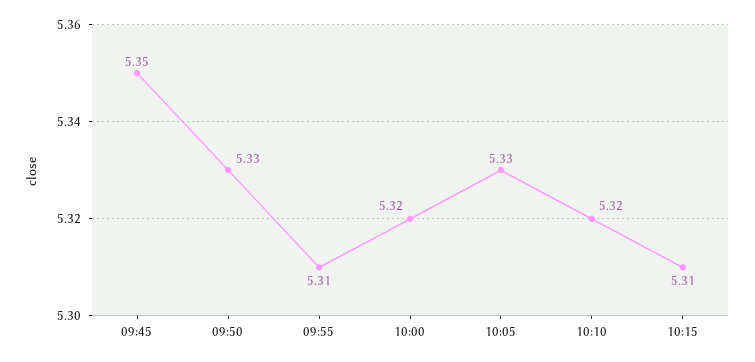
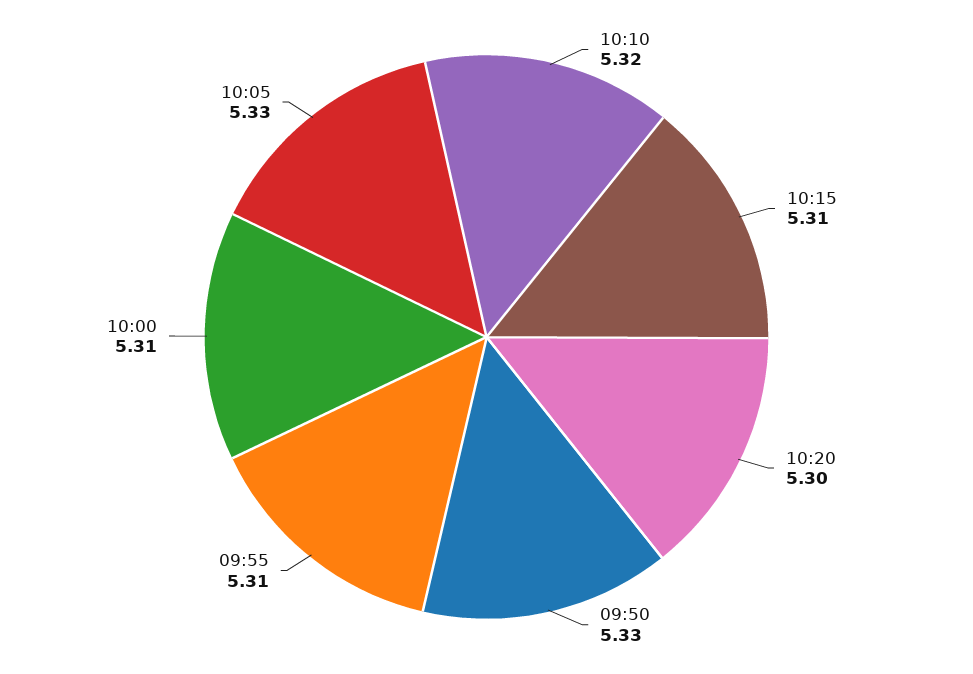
09:45: 5.35 -> none
10:00: 5.32 -> 5.31
10:20: none -> 5.3

